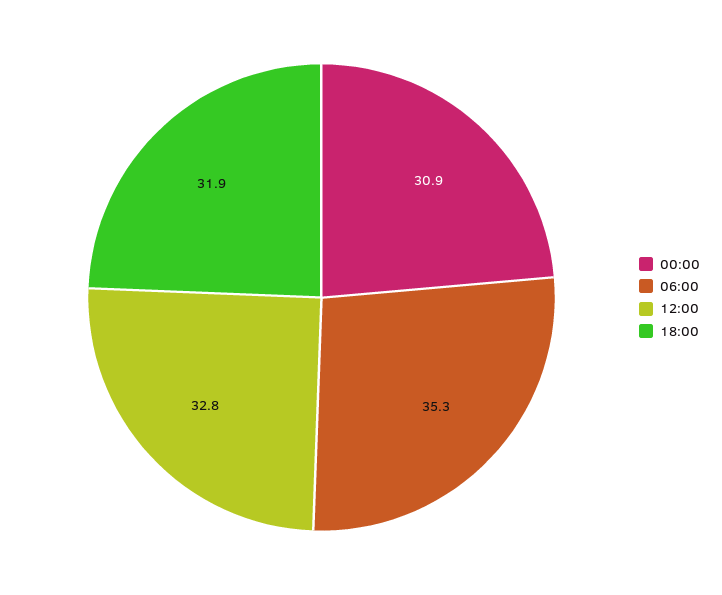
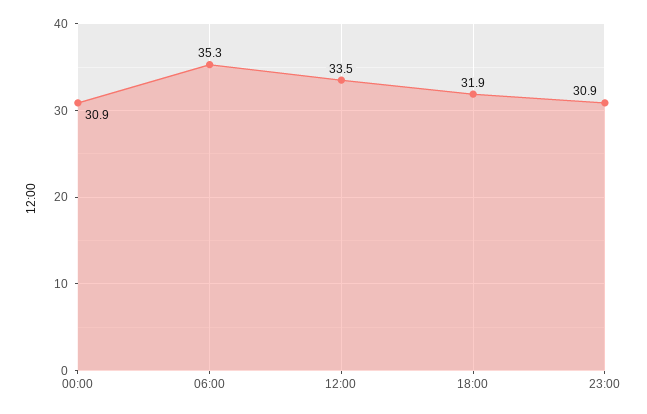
12:00: 32.8 -> 33.5
23:00: none -> 30.9

